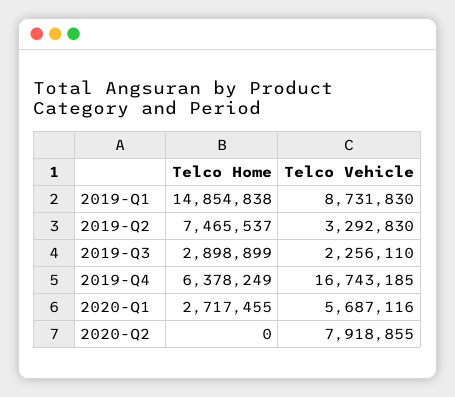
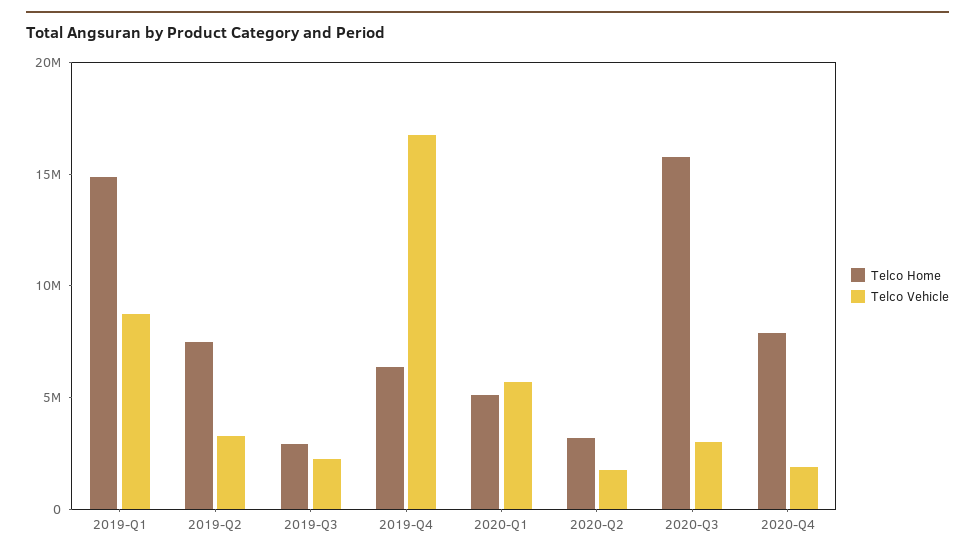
Telco Home, 2020-Q1: 2717455 -> 5000000
Telco Home, 2020-Q2: 0 -> 3000000
Telco Vehicle, 2020-Q2: 7918855 -> 2000000
Telco Home, 2020-Q3: none -> 16000000
Telco Vehicle, 2020-Q3: none -> 3000000
Telco Home, 2020-Q4: none -> 8000000
Telco Vehicle, 2020-Q4: none -> 2000000

